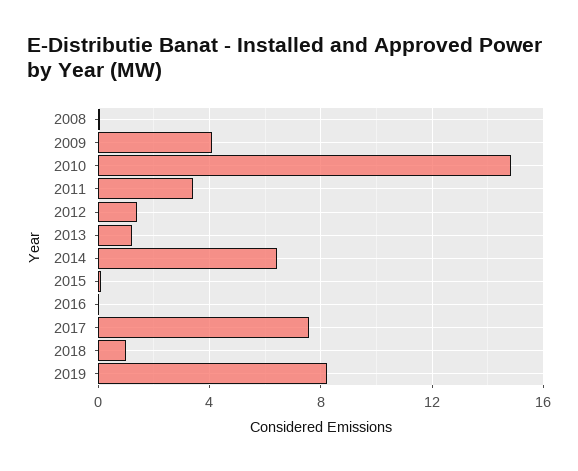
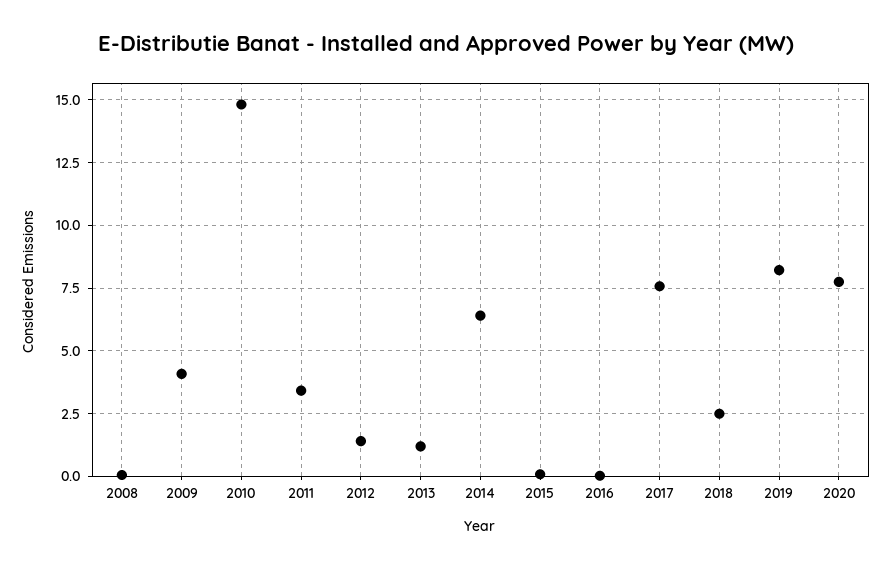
2018: 1 -> 2.5
2020: none -> 7.75

